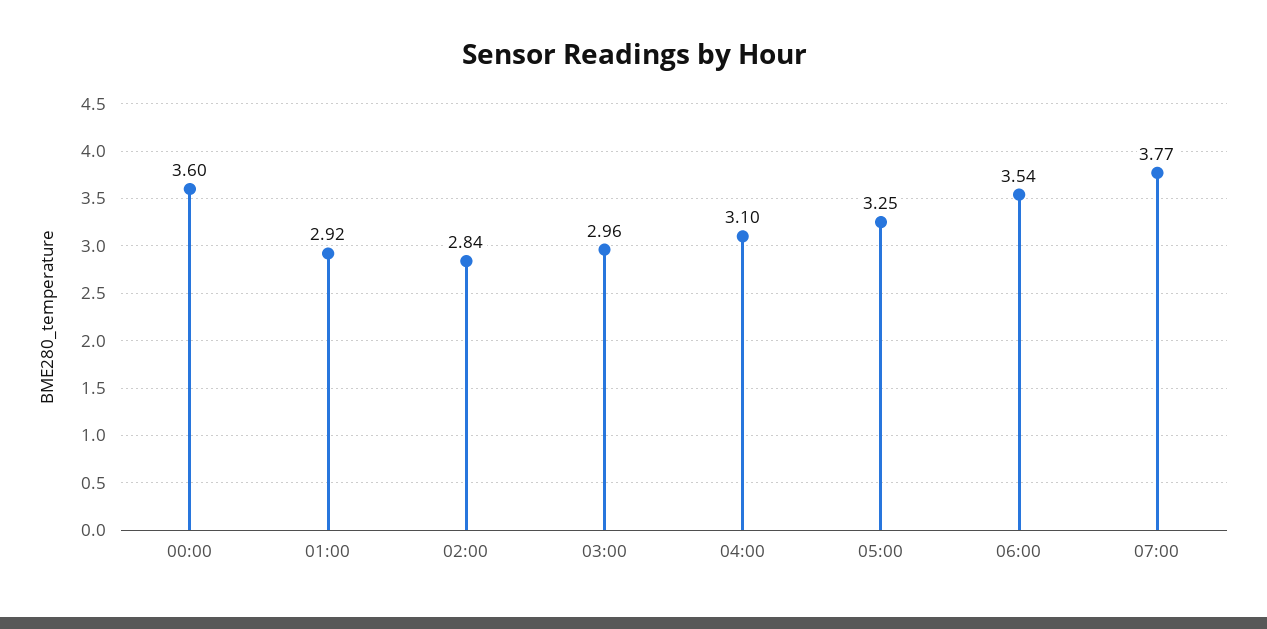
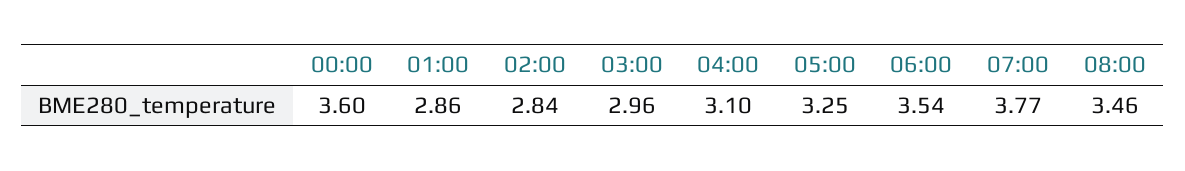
01:00: 2.92 -> 2.86
08:00: none -> 3.46

